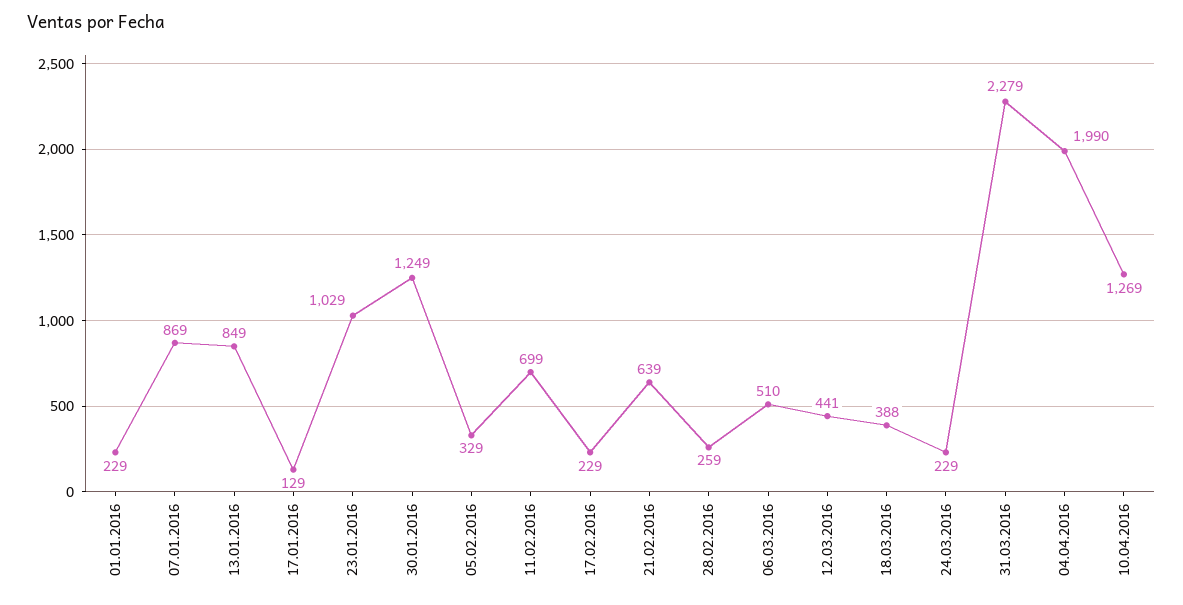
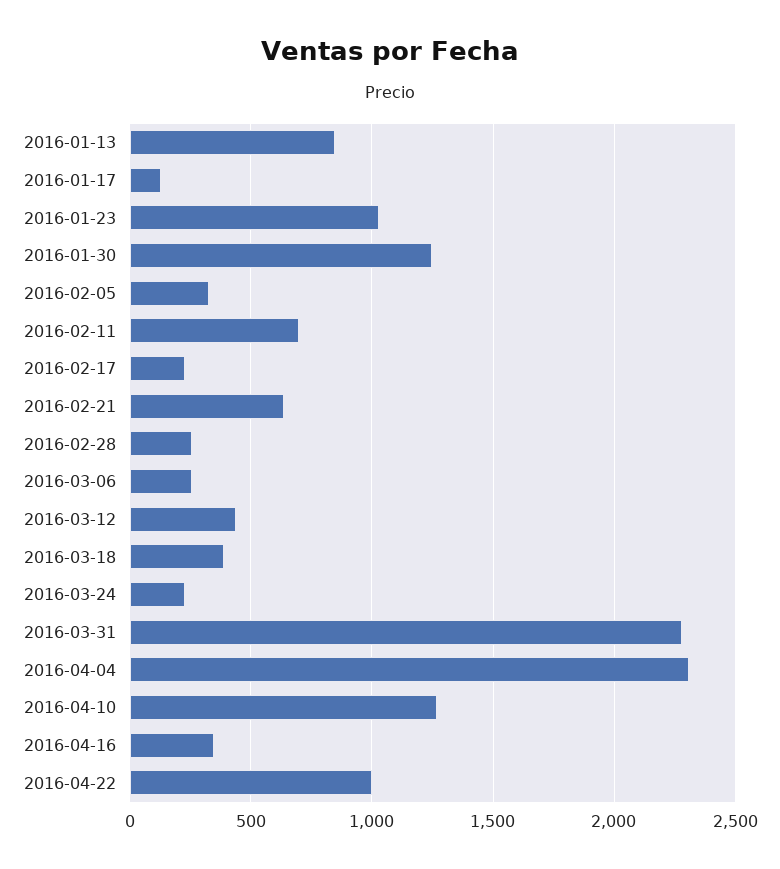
01.01.2016: 229 -> none
07.01.2016: 869 -> none
06.03.2016: 510 -> 250
04.04.2016: 1990 -> 2300
2016-04-16: none -> 350
2016-04-22: none -> 1000

